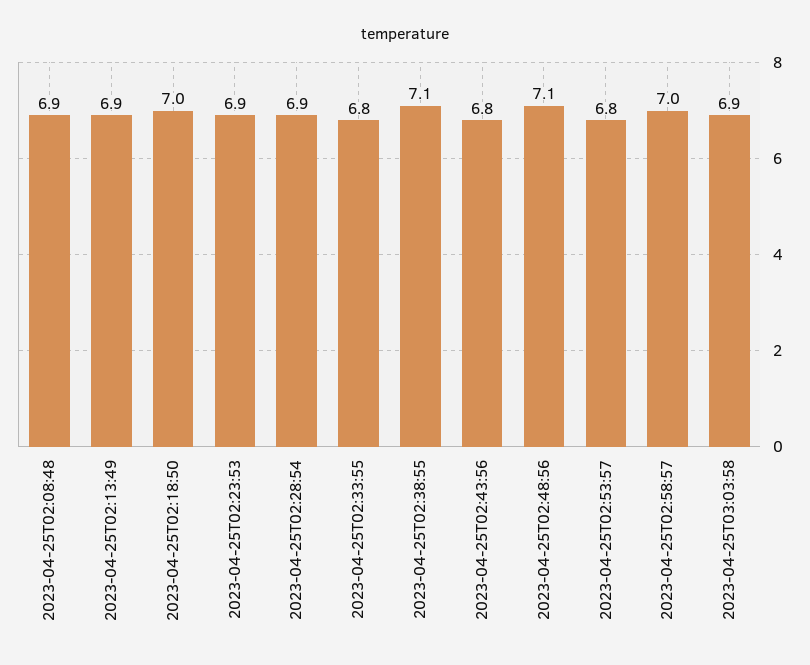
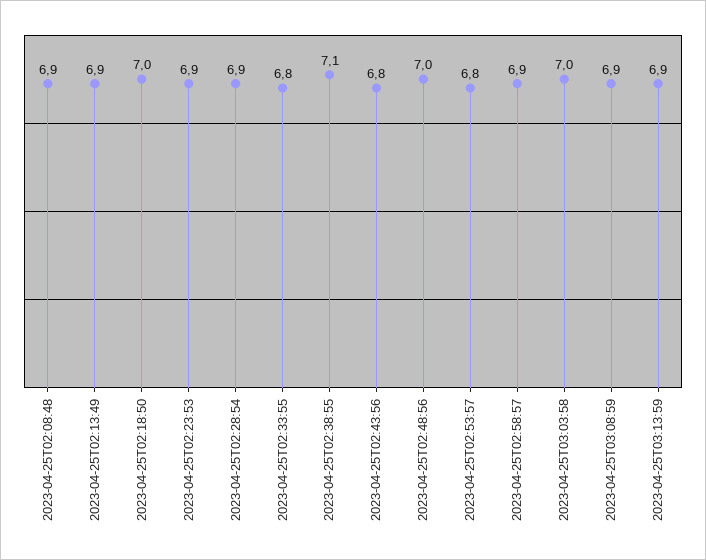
2023-04-25T02:48:56: 7.1 -> 7
2023-04-25T02:58:57: 7 -> 6.9
2023-04-25T03:03:58: 6.9 -> 7
2023-04-25T03:08:59: none -> 6.9
2023-04-25T03:13:59: none -> 6.9

